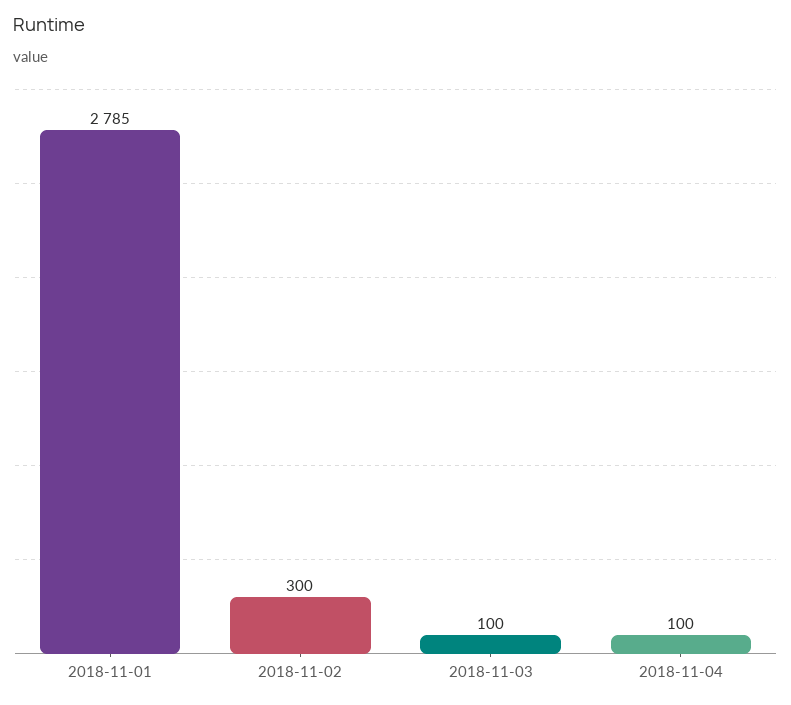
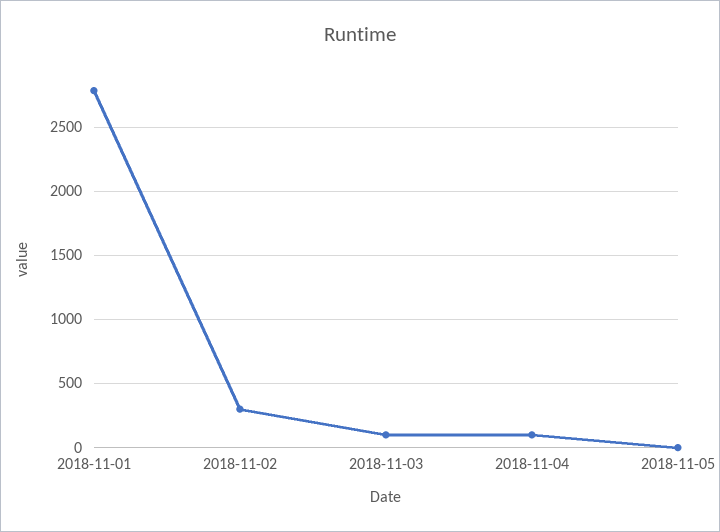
2018-11-05: none -> 0

